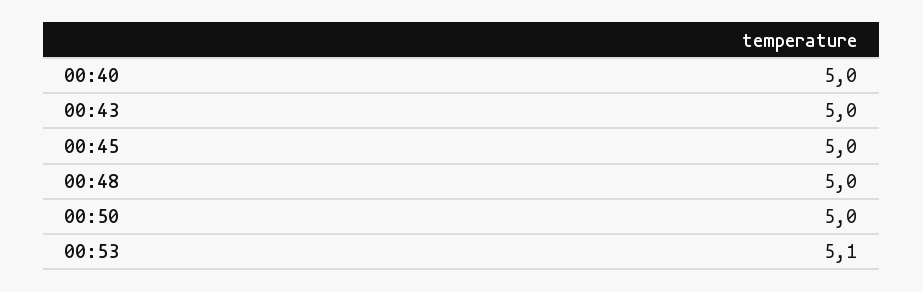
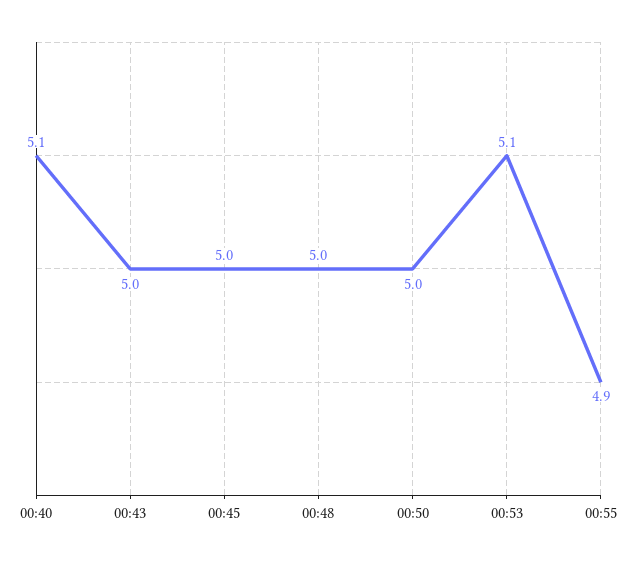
00:40: 5 -> 5.1
00:55: none -> 4.9

